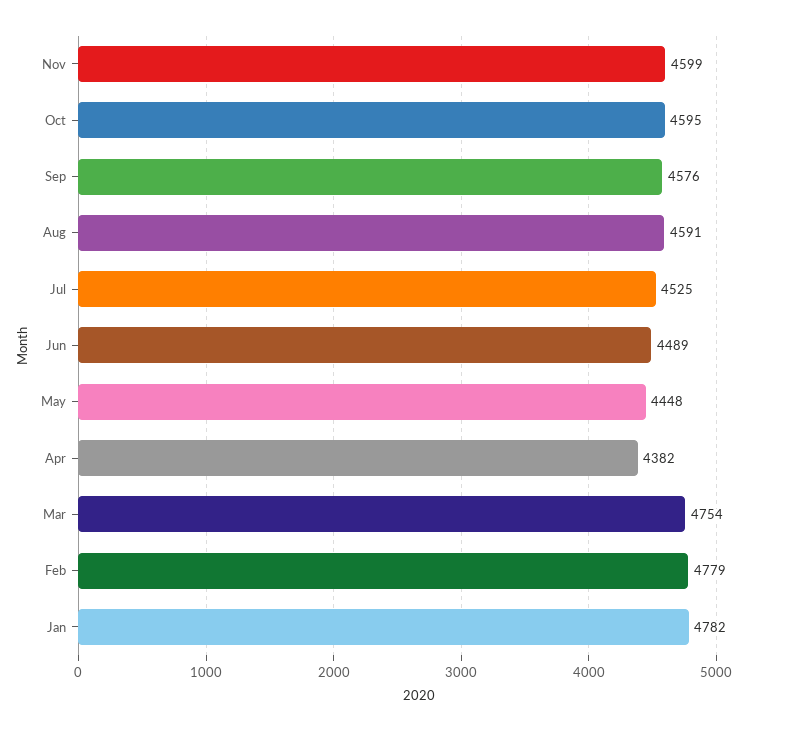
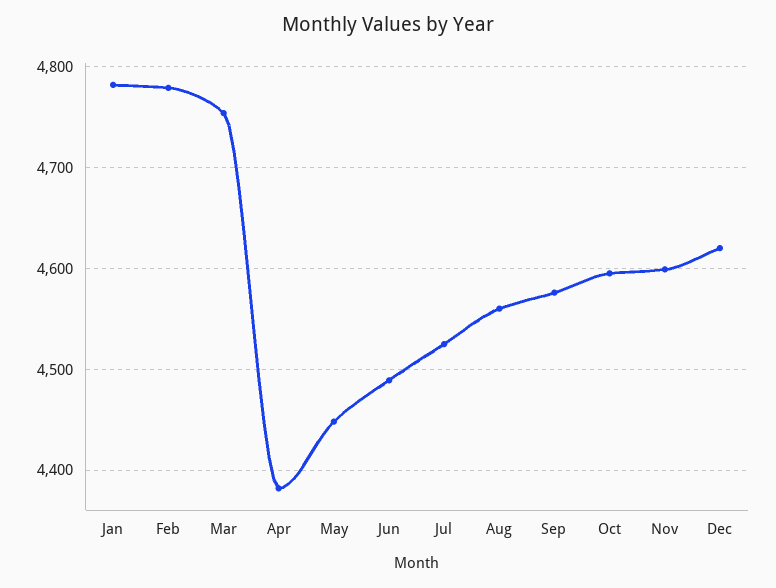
Aug: 4591 -> 4560
Dec: none -> 4620

